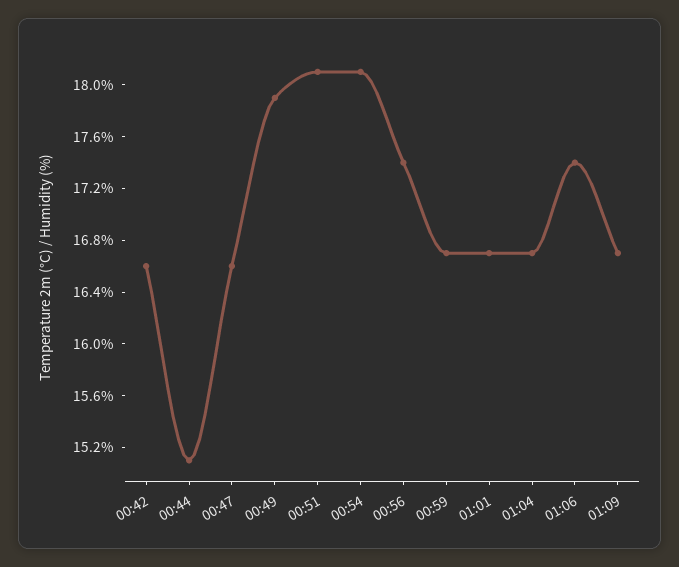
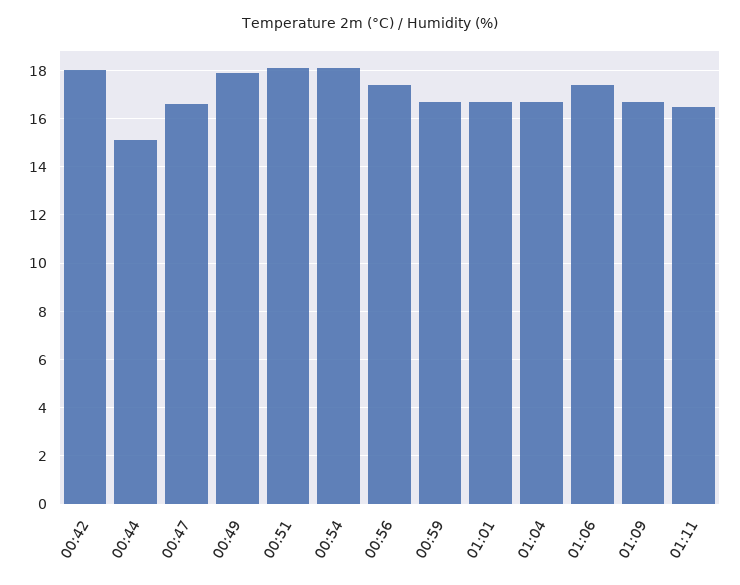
00:42: 16.6 -> 18
01:11: none -> 16.5

